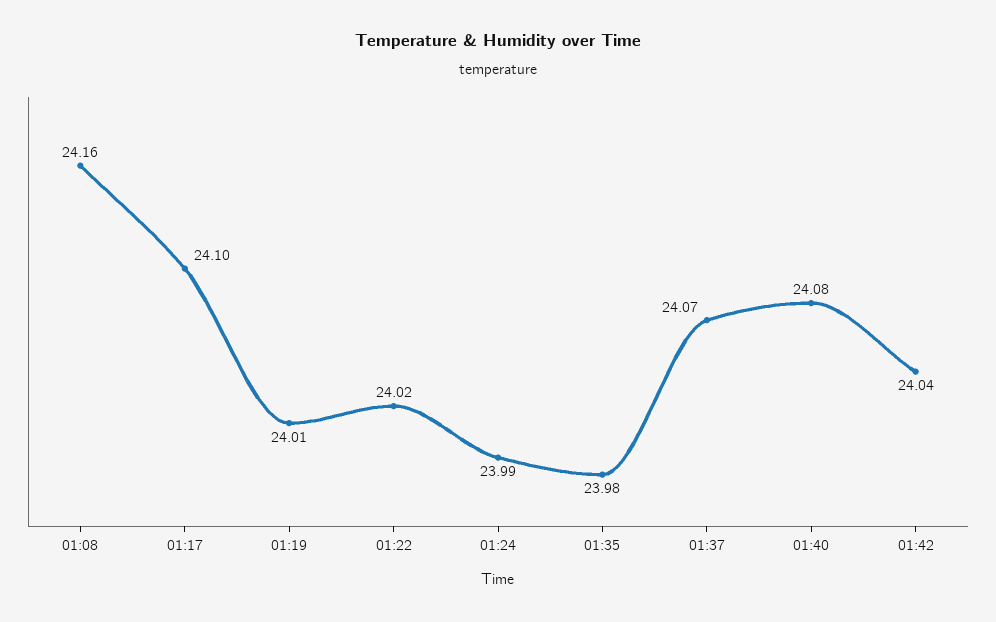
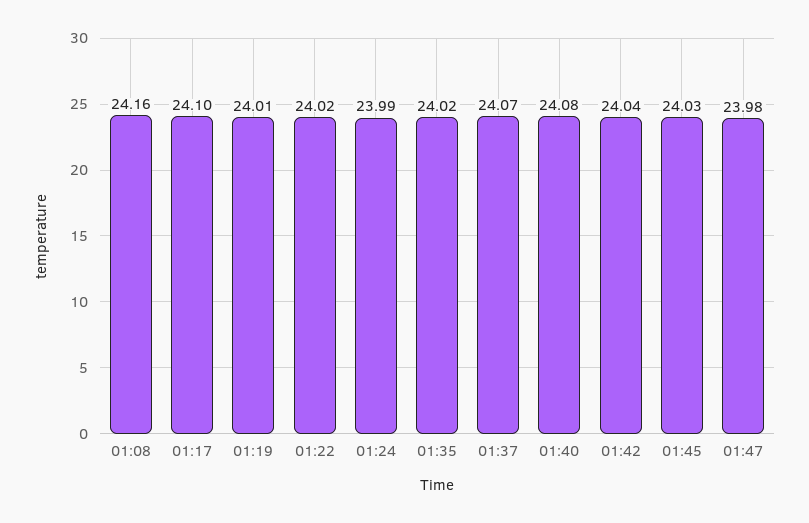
01:35: 23.98 -> 24.02
01:45: none -> 24.03
01:47: none -> 23.98

